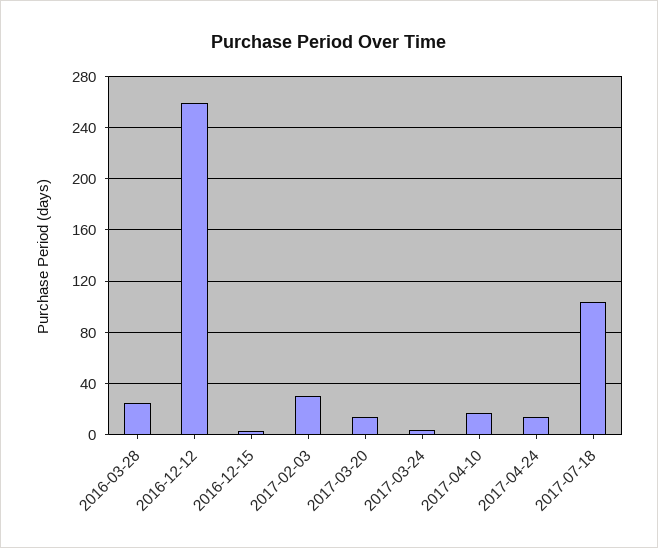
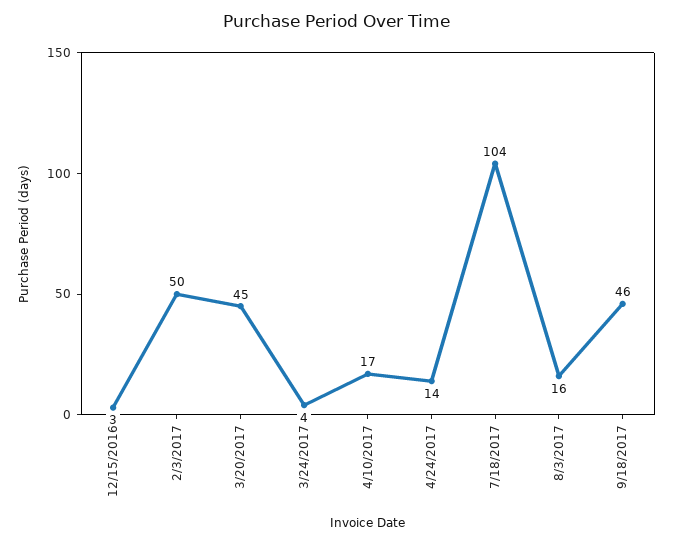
2016-03-28: 25 -> none
2016-12-12: 260 -> none
2017-02-03: 30 -> 50
2017-03-20: 15 -> 45
8/3/2017: none -> 16
9/18/2017: none -> 46

